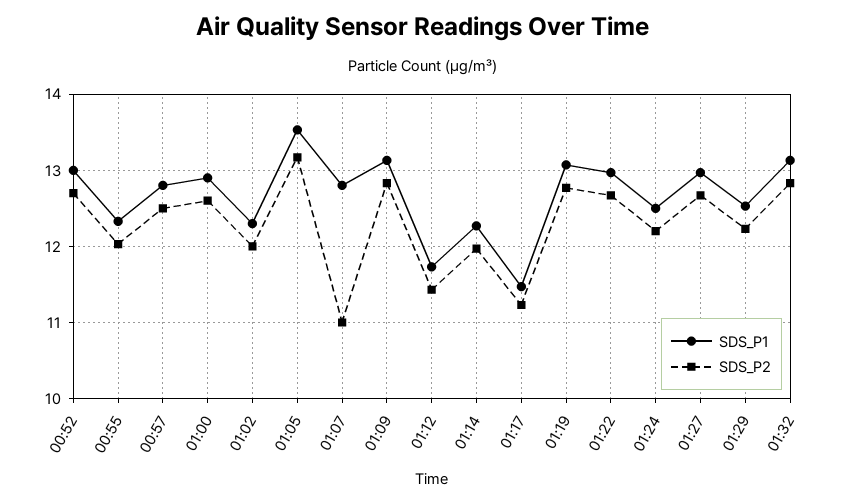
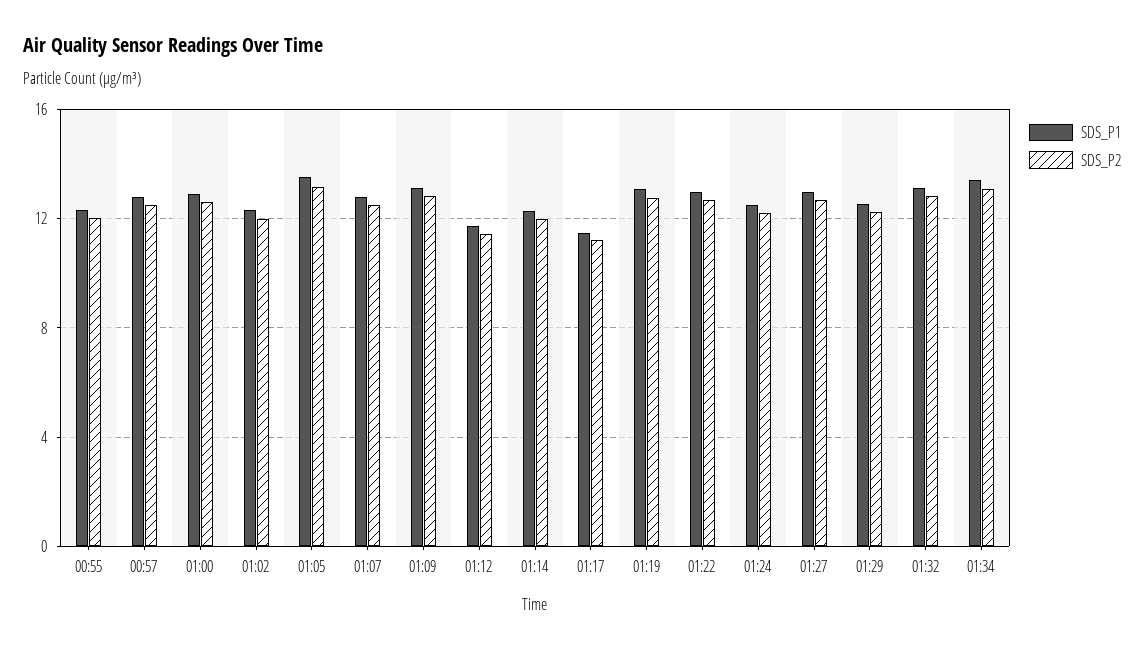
SDS_P1, 00:52: 13 -> none
SDS_P2, 00:52: 12.7 -> none
SDS_P2, 01:07: 11 -> 12.5
SDS_P1, 01:34: none -> 13.5
SDS_P2, 01:34: none -> 13

